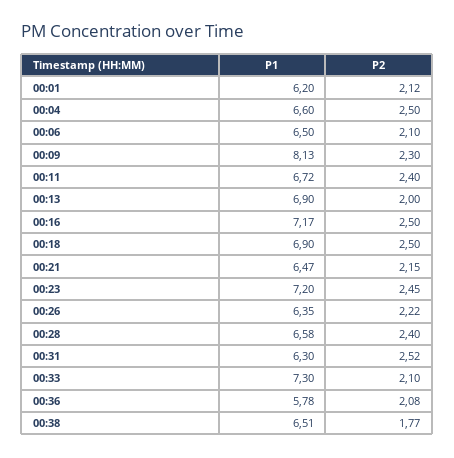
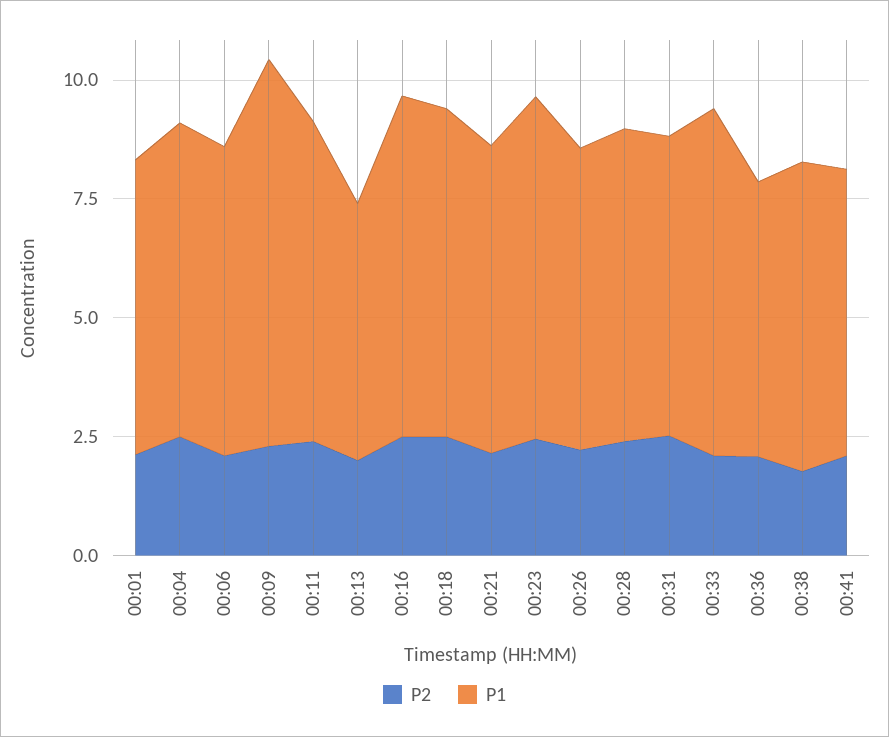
P1, 00:13: 6.9 -> 5.5
P2, 00:41: none -> 2
P1, 00:41: none -> 6

